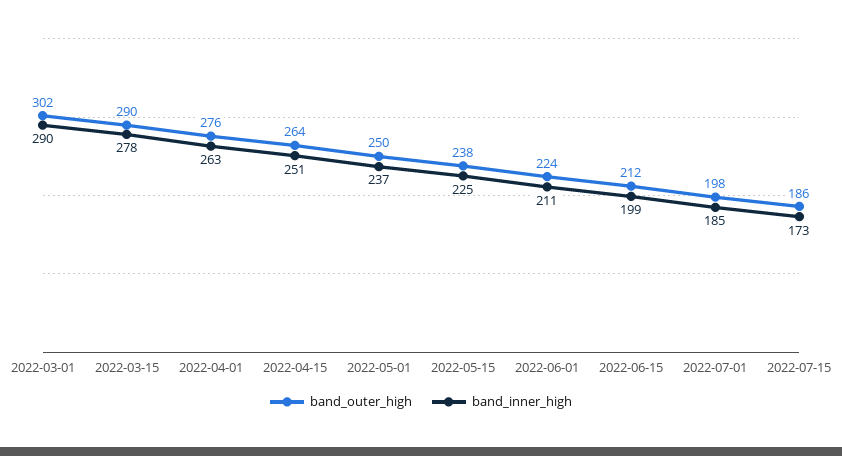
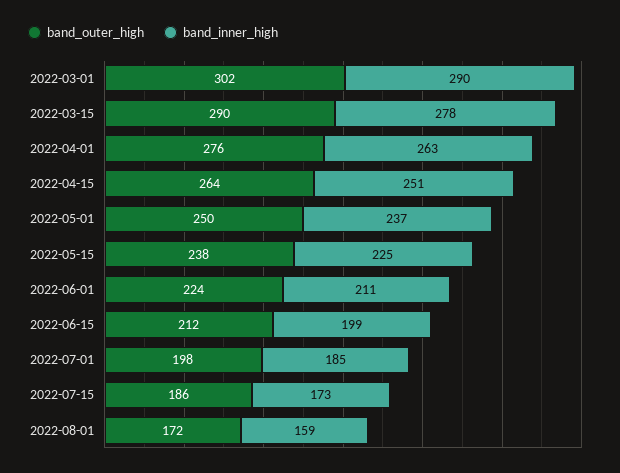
band_outer_high, 2022-08-01: none -> 172
band_inner_high, 2022-08-01: none -> 159

